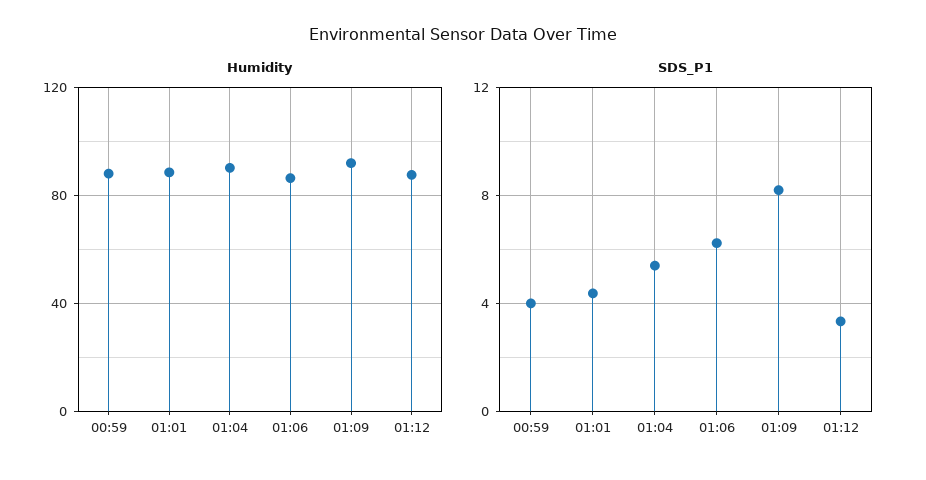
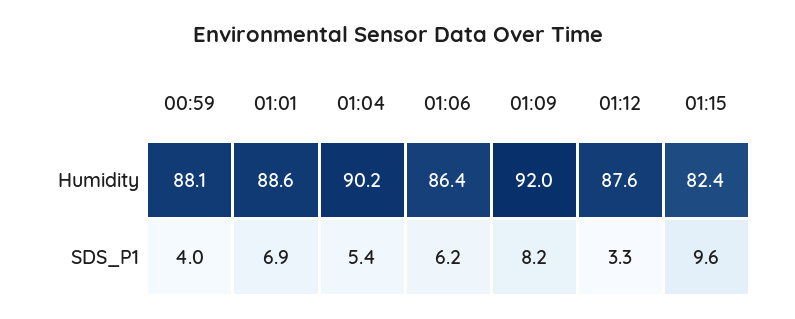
SDS_P1, 01:01: 4.5 -> 6.9
Humidity, 01:15: none -> 82.4
SDS_P1, 01:15: none -> 9.6

